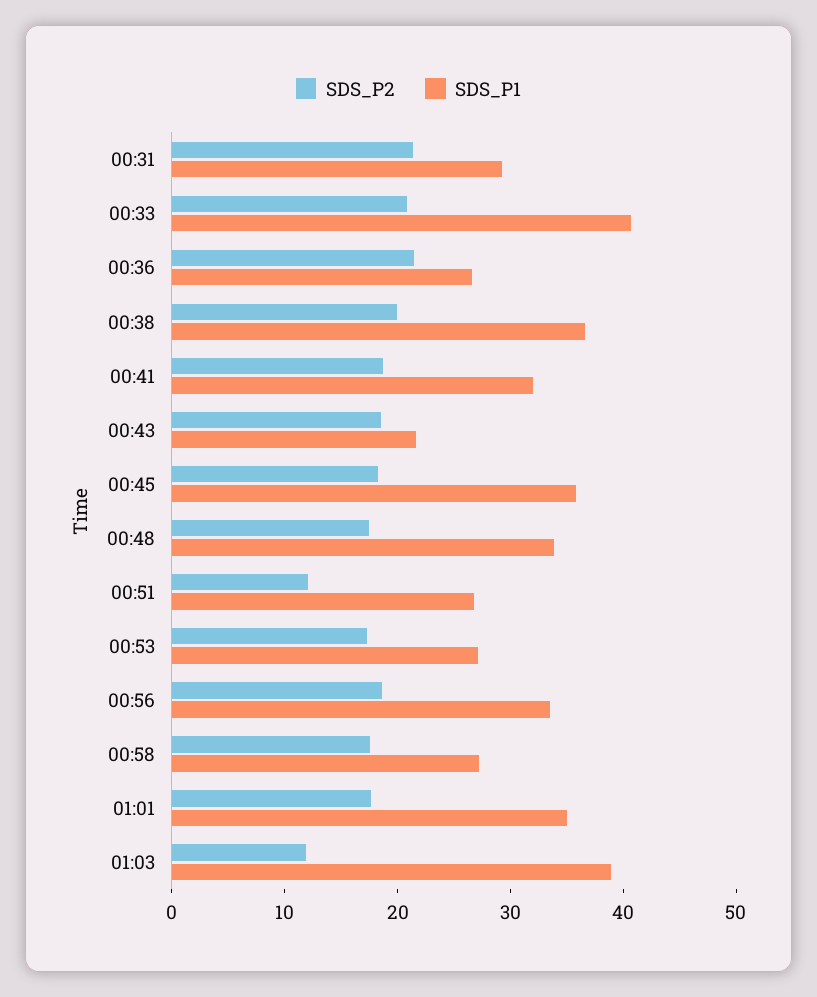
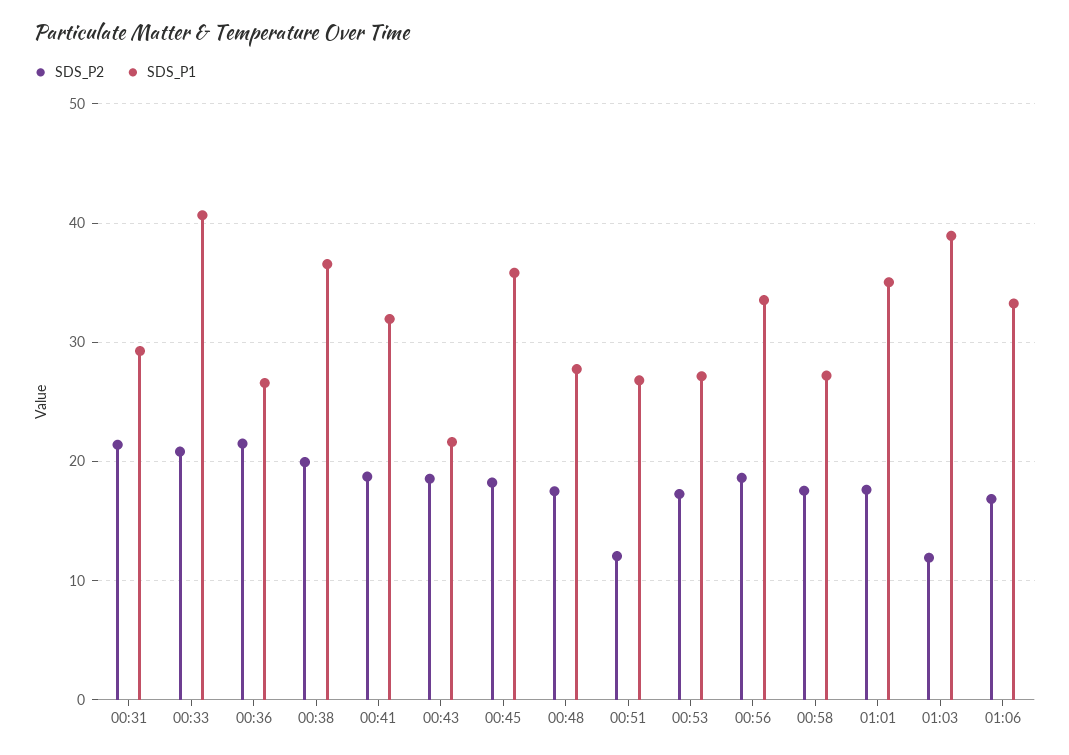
SDS_P1, 00:48: 34 -> 28
SDS_P2, 01:06: none -> 17
SDS_P1, 01:06: none -> 33

